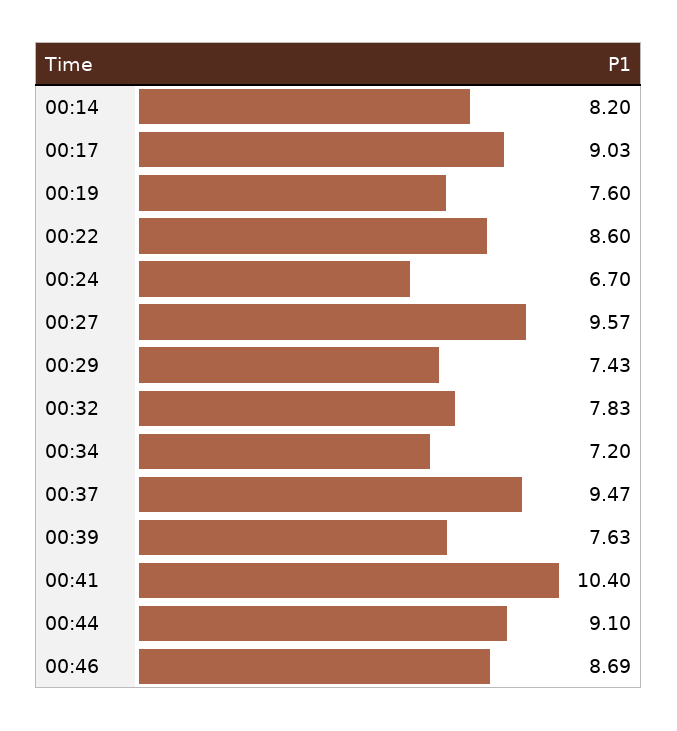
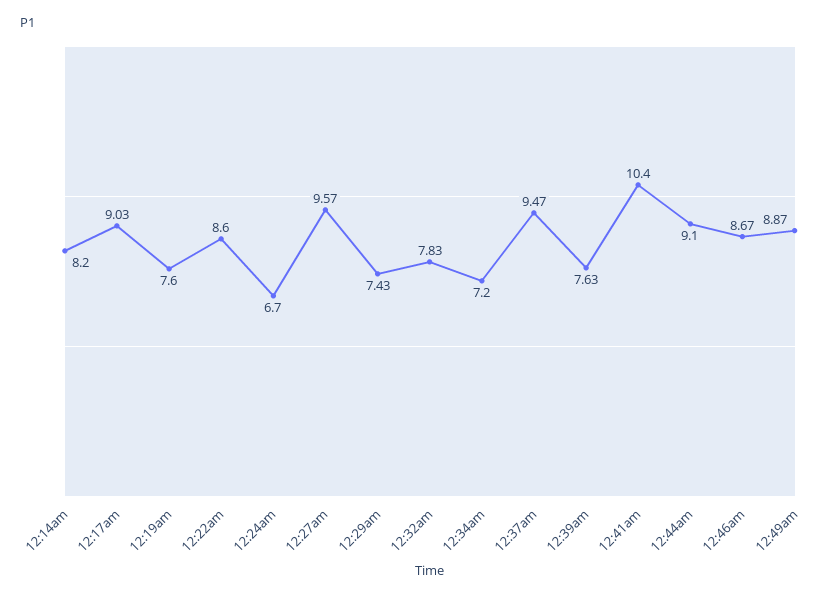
00:46: 8.69 -> 8.67
12:49am: none -> 8.87

